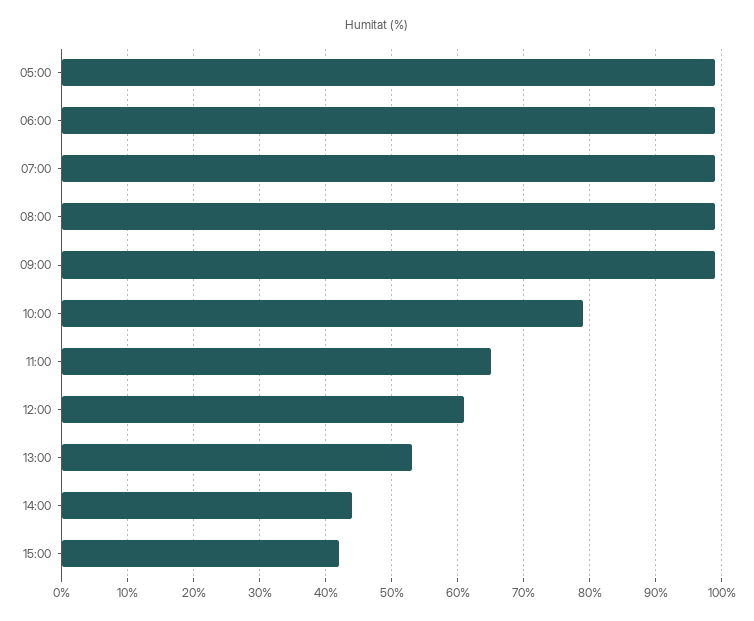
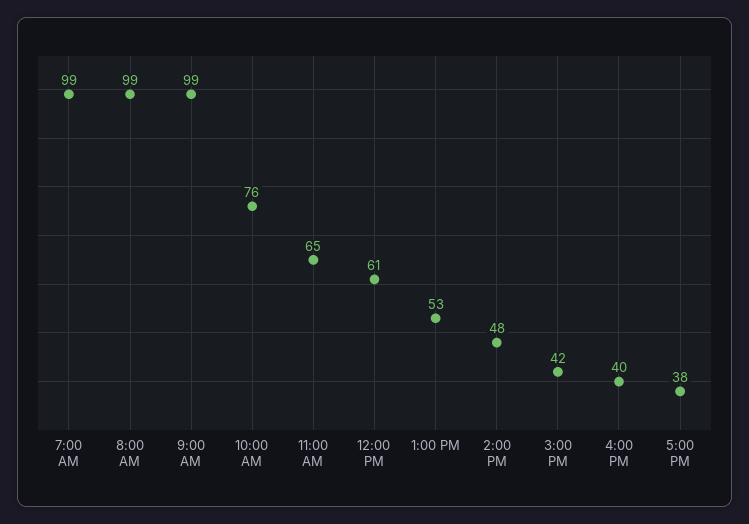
05:00: 99 -> none
06:00: 99 -> none
10:00: 79 -> 76
14:00: 44 -> 48
4:00 PM: none -> 40
5:00 PM: none -> 38

